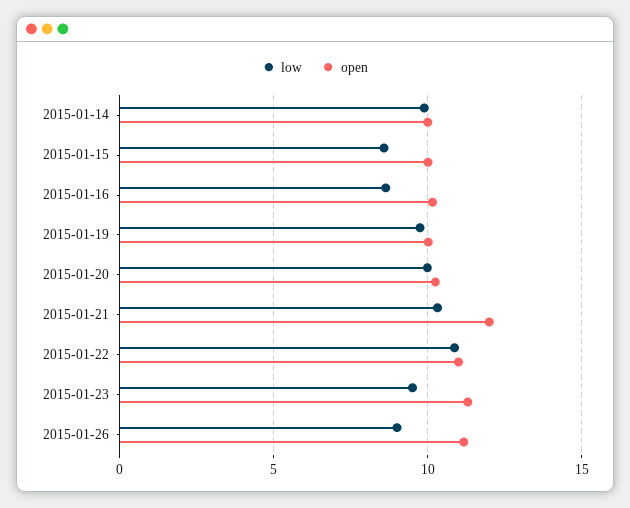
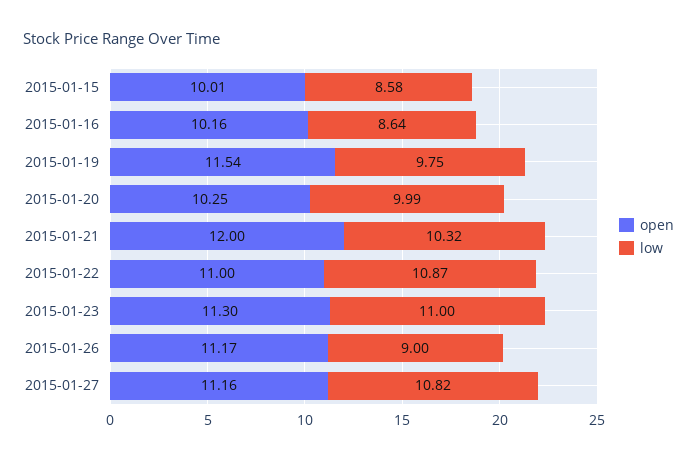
low, 2015-01-14: 10 -> none
open, 2015-01-14: 10 -> none
open, 2015-01-19: 10 -> 11.54
low, 2015-01-23: 9.5 -> 11
open, 2015-01-27: none -> 11.16
low, 2015-01-27: none -> 10.82

